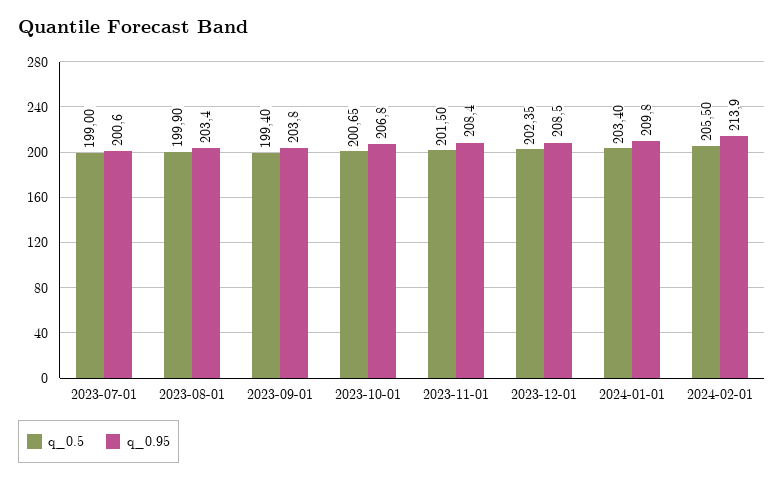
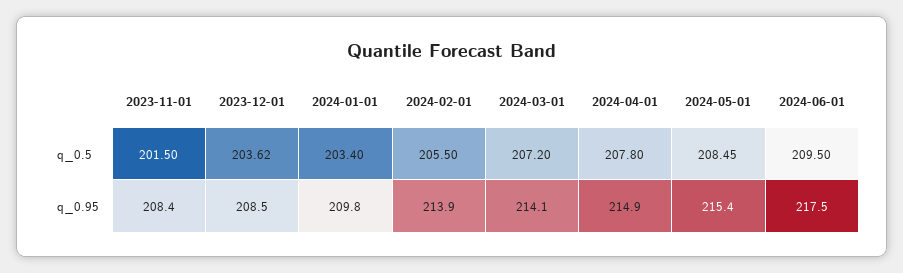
q_0.5, 2023-07-01: 199 -> none
q_0.95, 2023-07-01: 200.6 -> none
q_0.5, 2023-08-01: 199.9 -> none
q_0.95, 2023-08-01: 203.4 -> none
q_0.5, 2023-09-01: 199.4 -> none
q_0.95, 2023-09-01: 203.8 -> none
q_0.5, 2023-10-01: 200.65 -> none
q_0.95, 2023-10-01: 206.8 -> none
q_0.5, 2023-12-01: 202.35 -> 203.62
q_0.5, 2024-03-01: none -> 207.2
q_0.5, 2024-04-01: none -> 207.8
q_0.5, 2024-05-01: none -> 208.45
q_0.5, 2024-06-01: none -> 209.5
q_0.95, 2024-03-01: none -> 214.1
q_0.95, 2024-04-01: none -> 214.9
q_0.95, 2024-05-01: none -> 215.4
q_0.95, 2024-06-01: none -> 217.5

